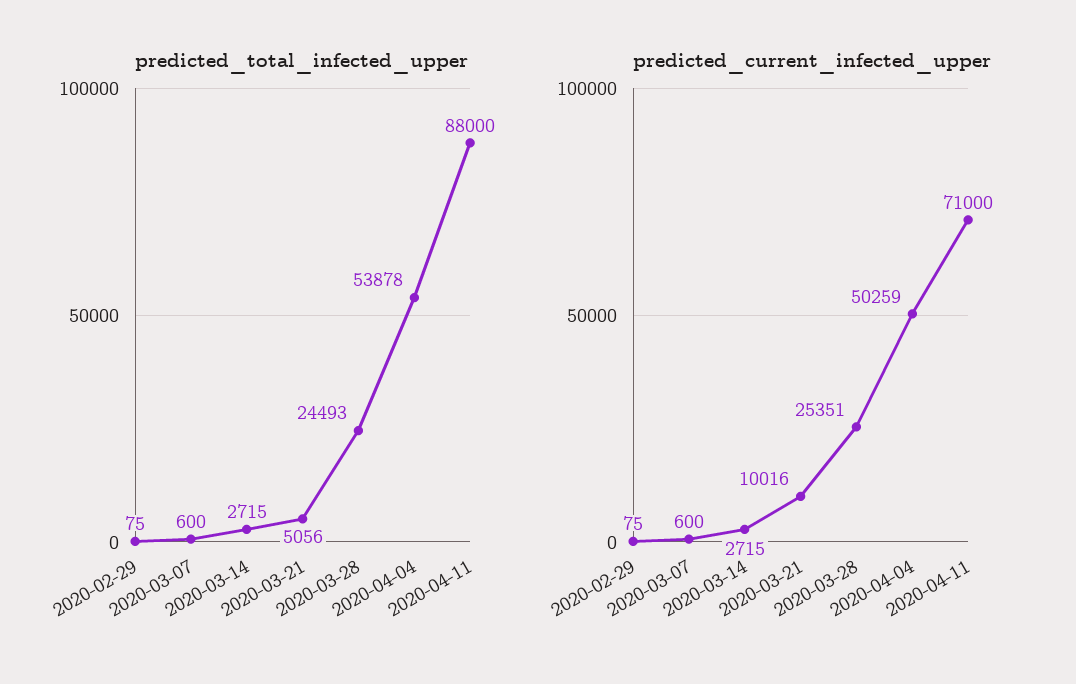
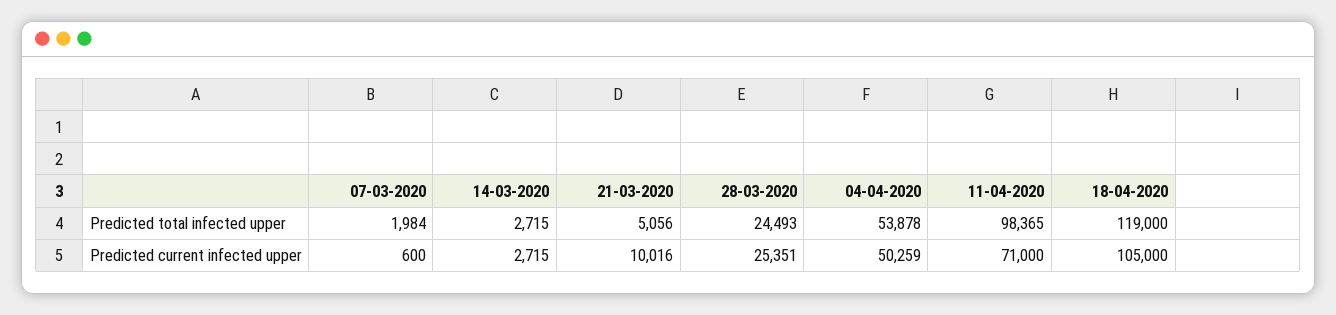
predicted_total_infected_upper, 2020-02-29: 75 -> none
predicted_total_infected_upper, 2020-03-07: 600 -> 1984
predicted_total_infected_upper, 2020-04-11: 88000 -> 98365
predicted_current_infected_upper, 2020-02-29: 75 -> none
predicted_total_infected_upper, 18-04-2020: none -> 119000
predicted_current_infected_upper, 18-04-2020: none -> 105000

